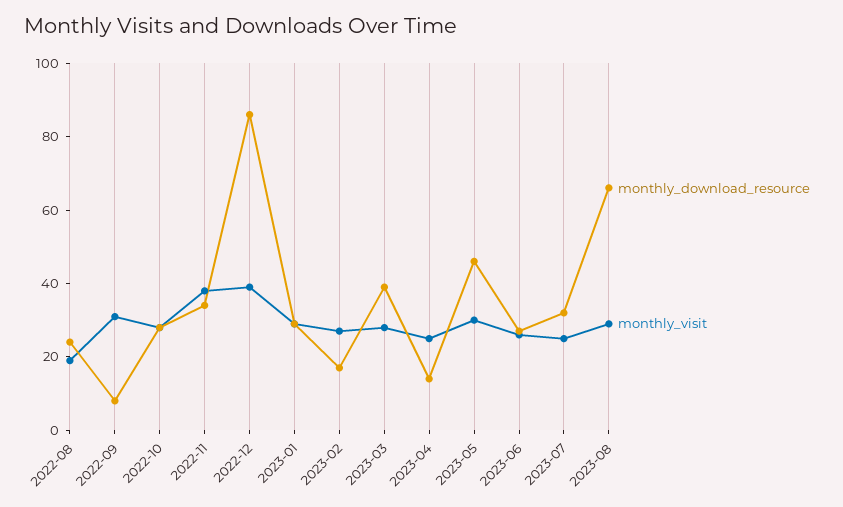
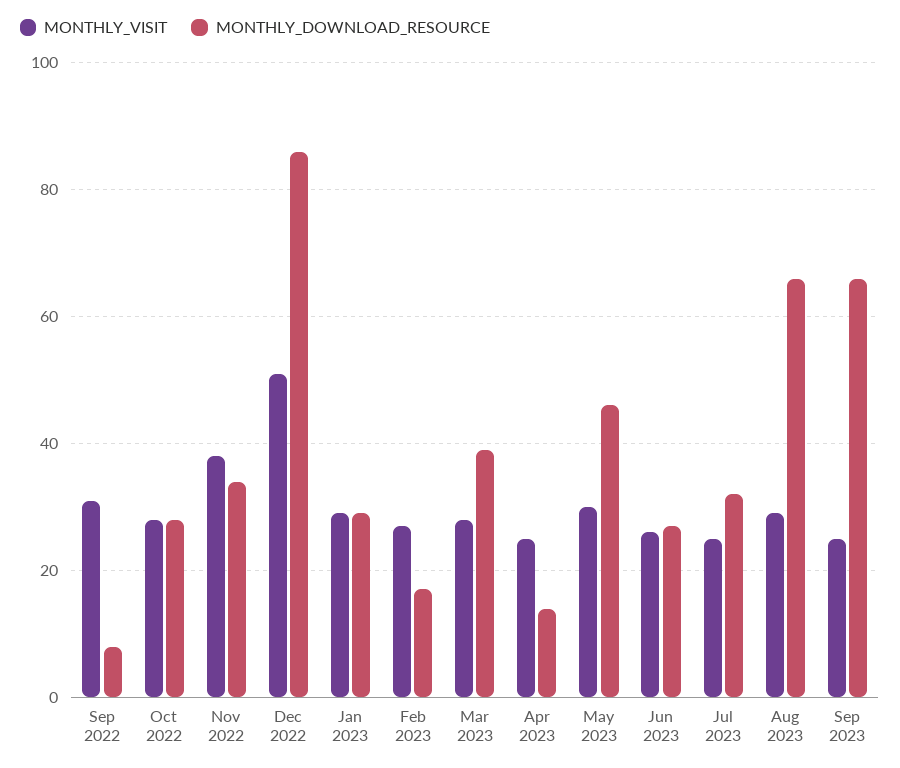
monthly_download_resource, 2022-08: 25 -> none
monthly_visit, 2022-08: 20 -> none
monthly_visit, 2022-12: 40 -> 50
monthly_visit, Sep 2023: none -> 25
monthly_download_resource, Sep 2023: none -> 65

